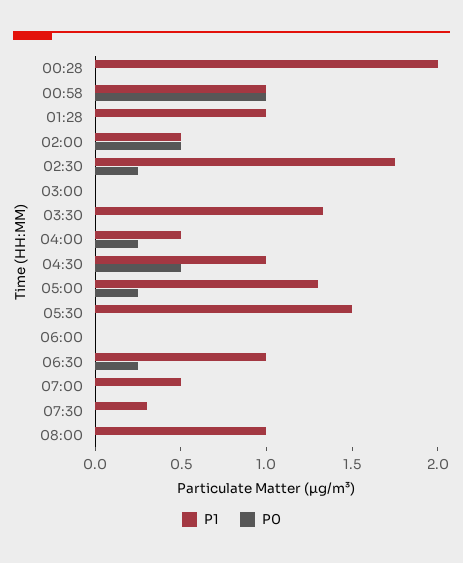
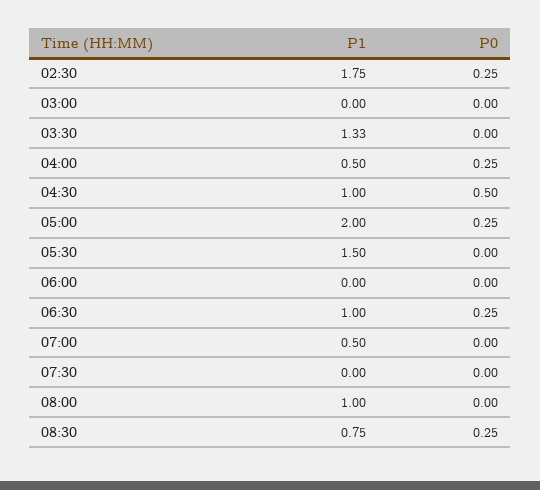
P1, 00:28: 2 -> none
P0, 00:28: 0 -> none
P1, 00:58: 1 -> none
P0, 00:58: 1 -> none
P1, 01:28: 1 -> none
P0, 01:28: 0 -> none
P1, 02:00: 0.5 -> none
P0, 02:00: 0.5 -> none
P1, 05:00: 1.3 -> 2
P1, 07:30: 0.3 -> 0
P1, 08:30: none -> 0.75
P0, 08:30: none -> 0.25

